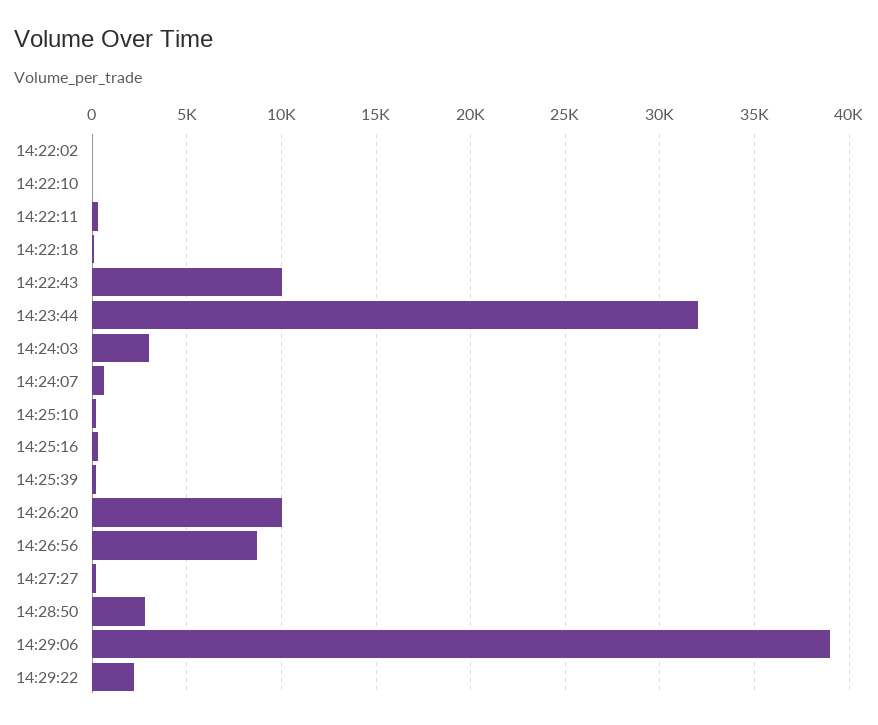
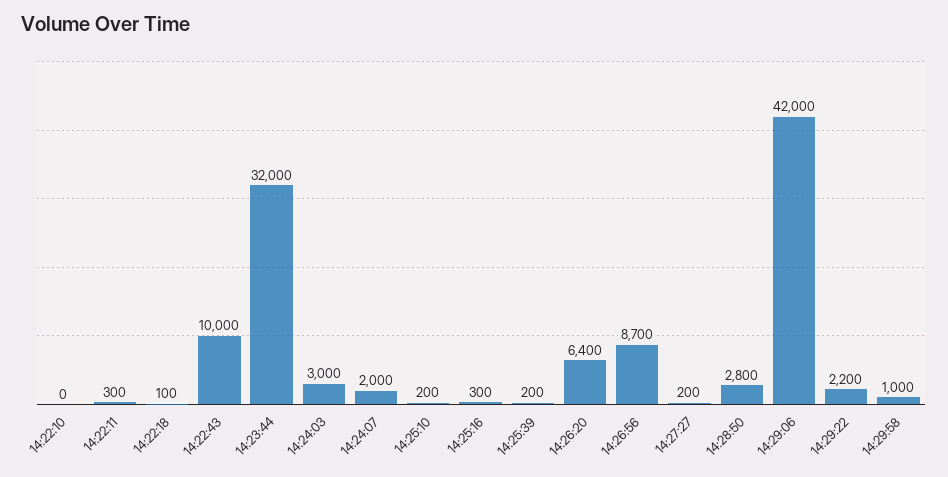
14:22:02: 0 -> none
14:24:07: 500 -> 2000
14:26:20: 10000 -> 6400
14:29:06: 39000 -> 42000
14:29:58: none -> 1000

